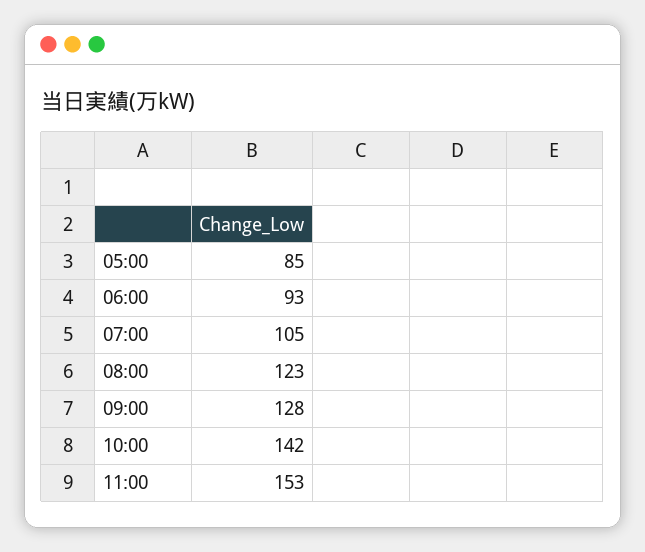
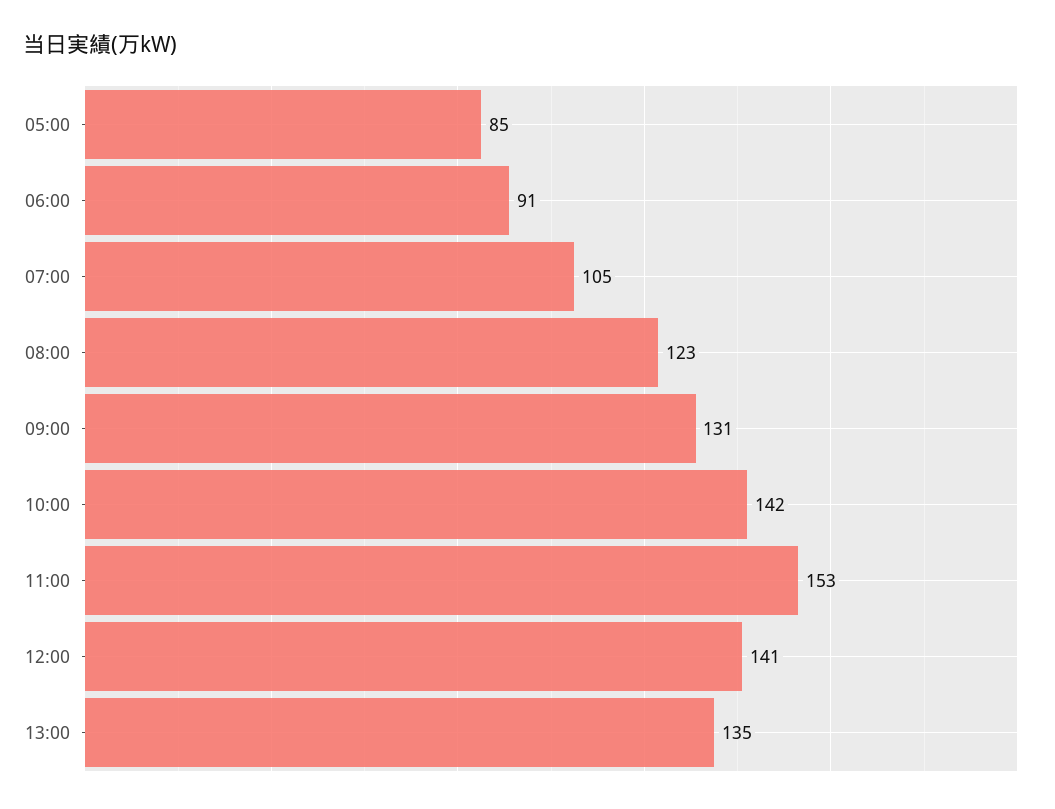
06:00: 93 -> 91
09:00: 128 -> 131
12:00: none -> 141
13:00: none -> 135

